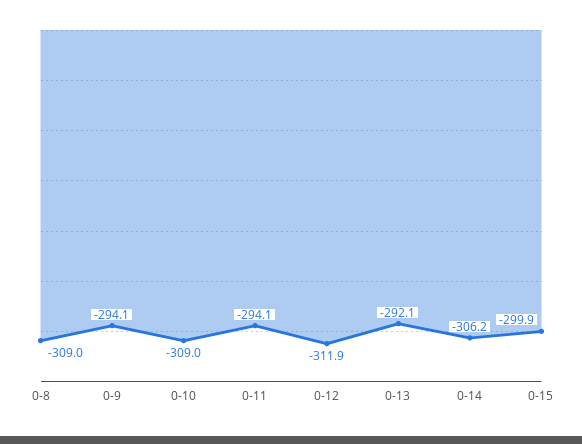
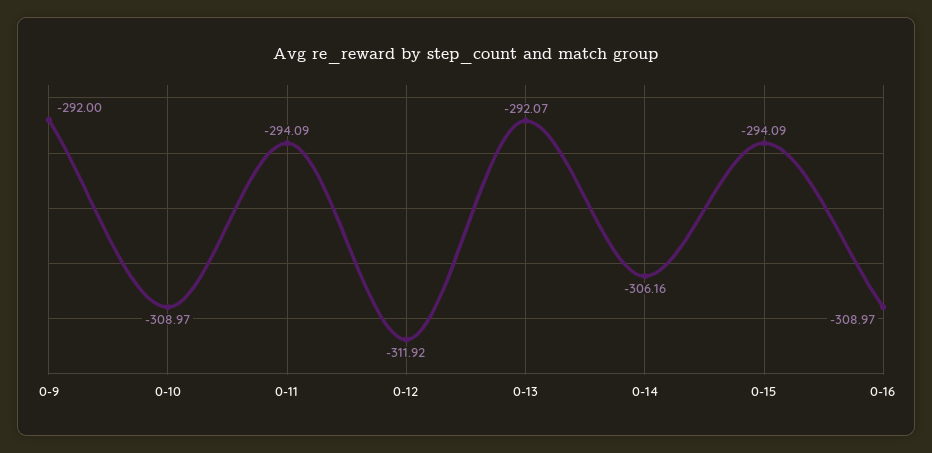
0-8: -309 -> none
0-9: -294.1 -> -292
0-15: -299.9 -> -294.09
0-16: none -> -308.97

